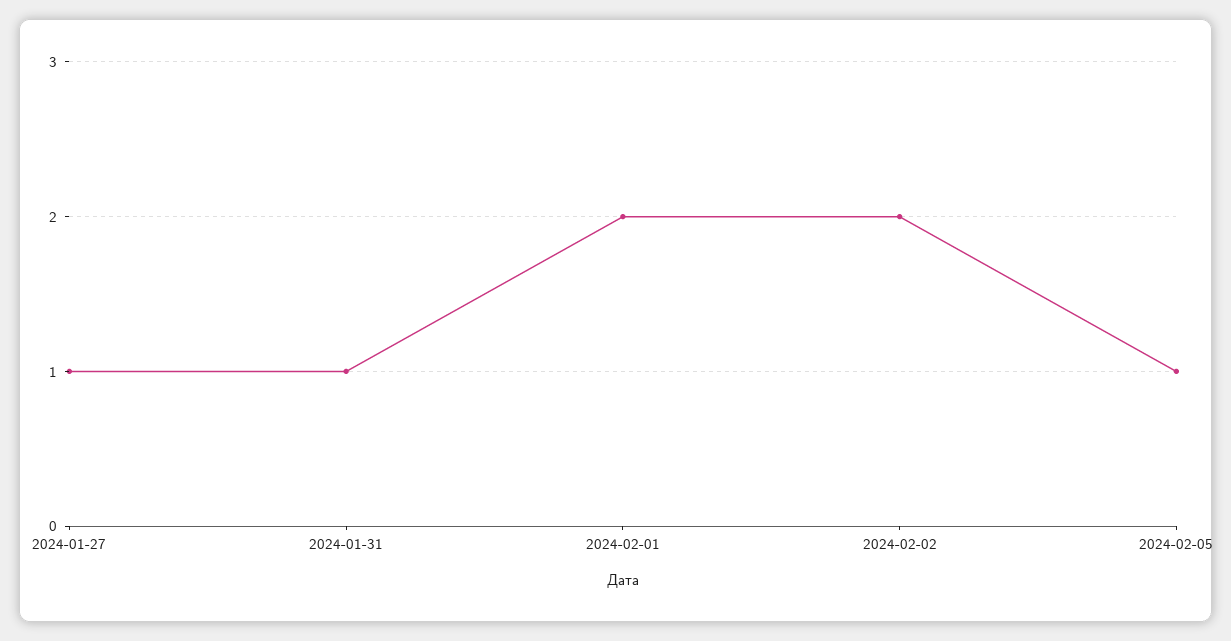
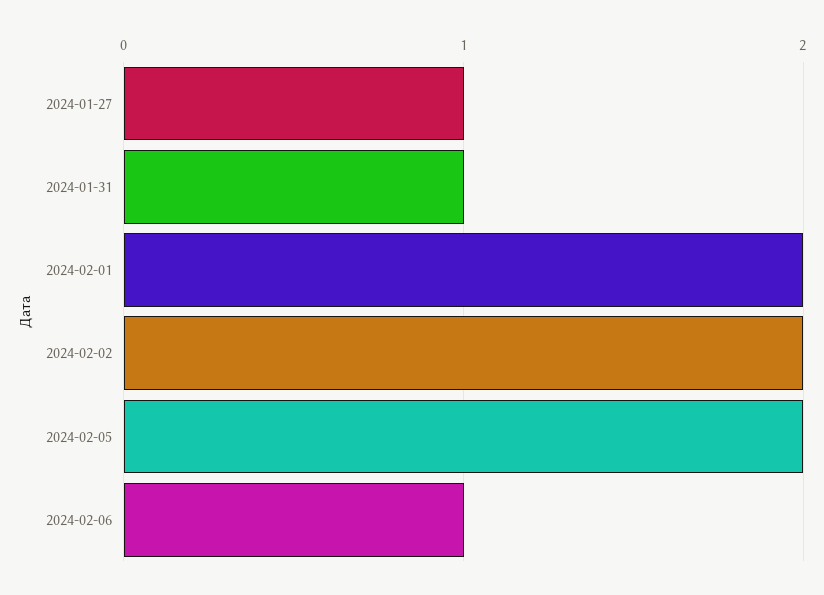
2024-02-05: 1 -> 2
2024-02-06: none -> 1

